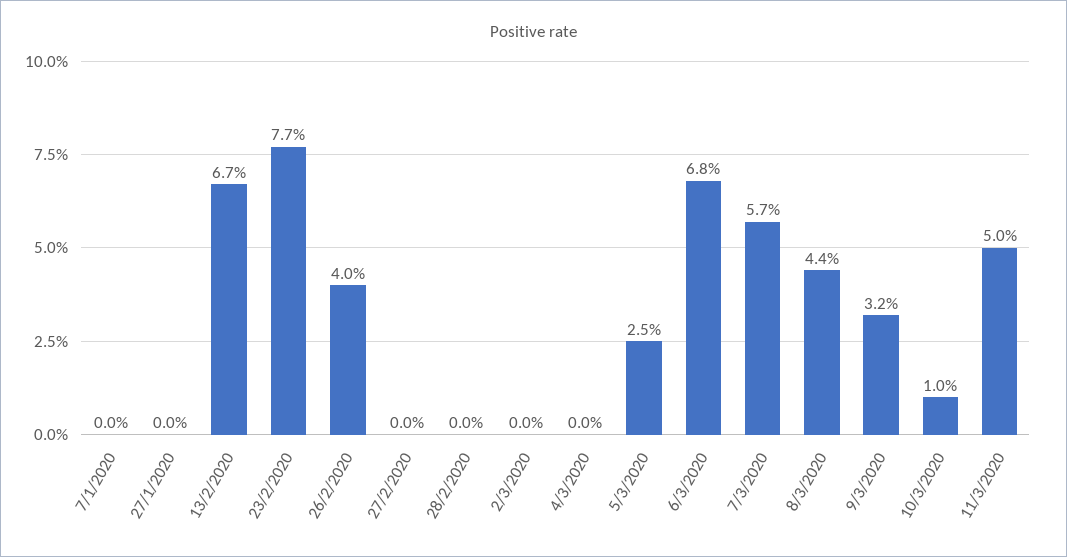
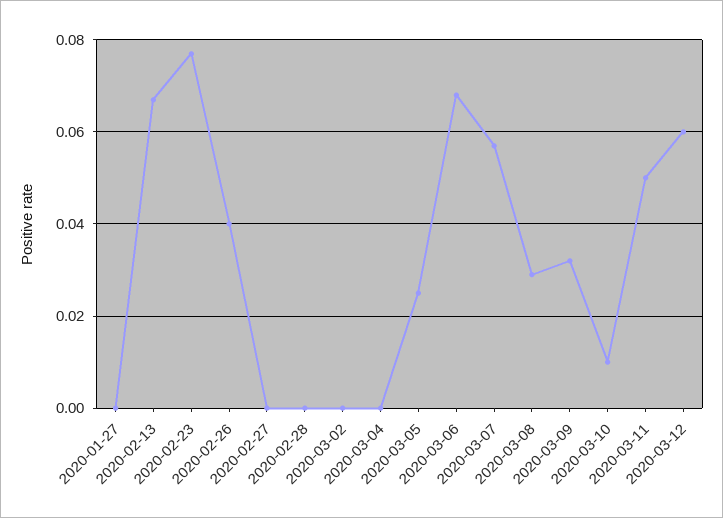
7/1/2020: 0 -> none
8/3/2020: 0.044 -> 0.03
2020-03-12: none -> 0.06

